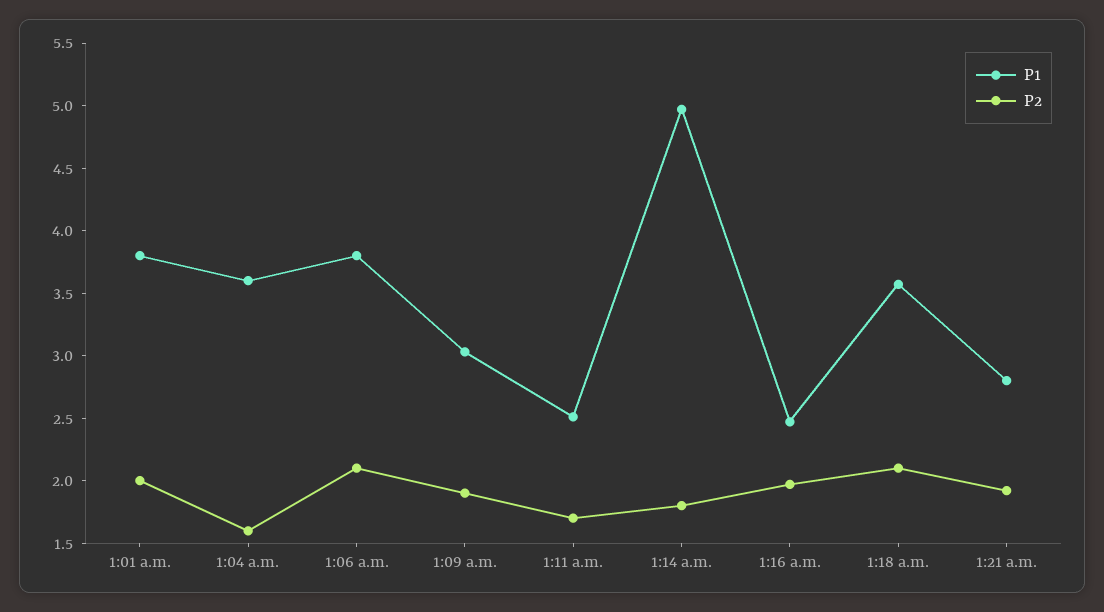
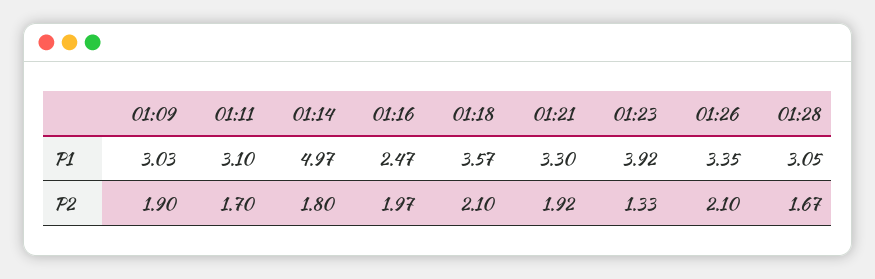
P1, 1:01 a.m.: 3.8 -> none
P2, 1:01 a.m.: 2 -> none
P1, 1:04 a.m.: 3.6 -> none
P2, 1:04 a.m.: 1.6 -> none
P1, 1:06 a.m.: 3.8 -> none
P2, 1:06 a.m.: 2.1 -> none
P1, 1:11 a.m.: 2.5 -> 3.1
P1, 1:21 a.m.: 2.8 -> 3.3
P1, 01:23: none -> 3.92
P1, 01:26: none -> 3.35
P1, 01:28: none -> 3.05
P2, 01:23: none -> 1.33
P2, 01:26: none -> 2.1
P2, 01:28: none -> 1.67

